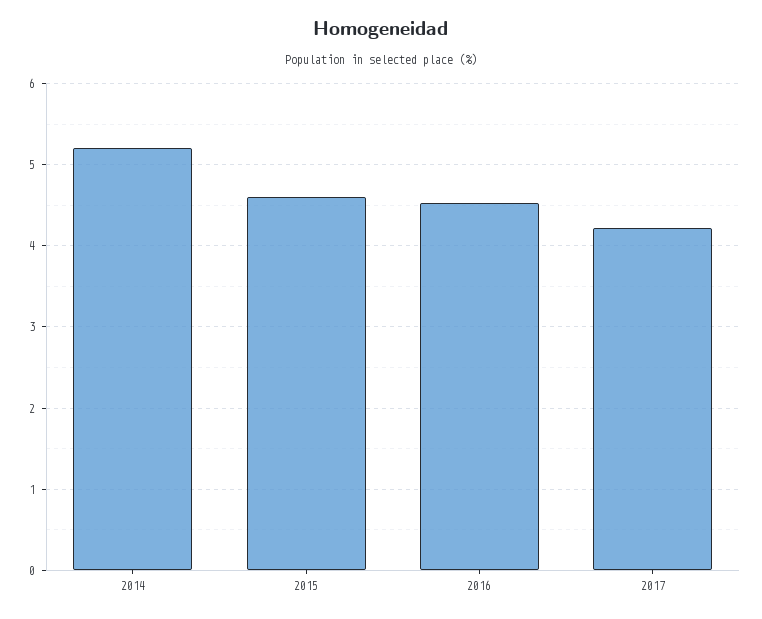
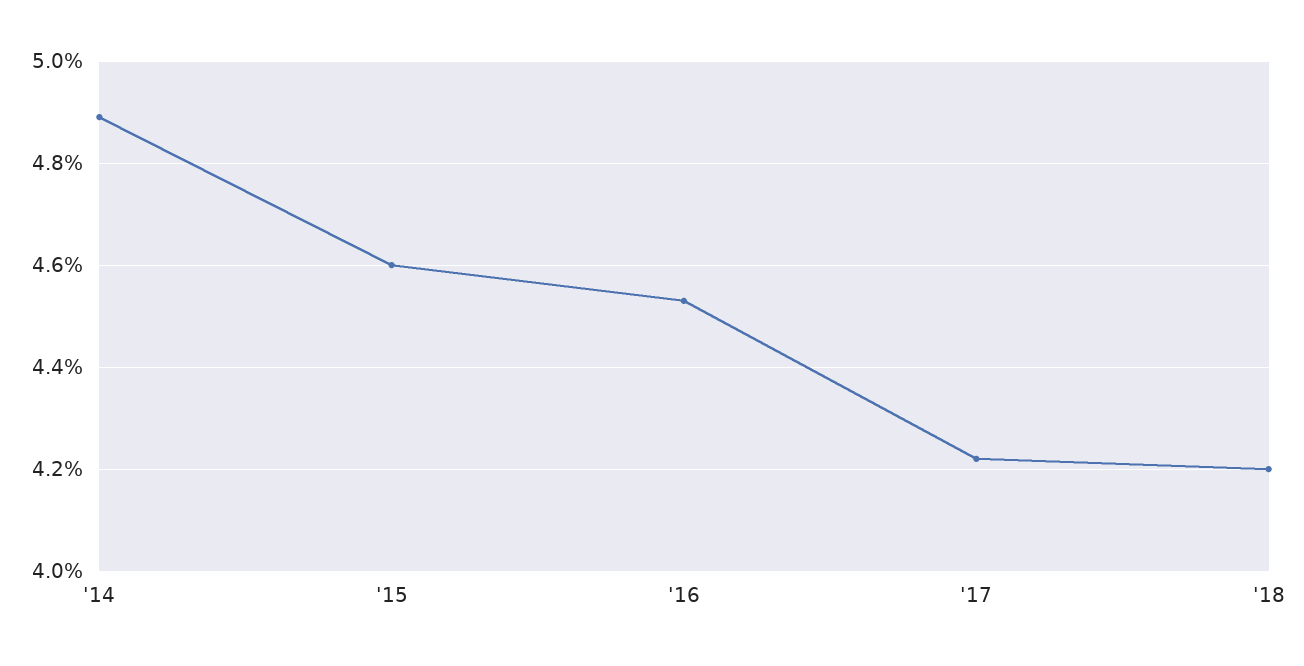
2014: 5.2 -> 4.9
'18: none -> 4.2

